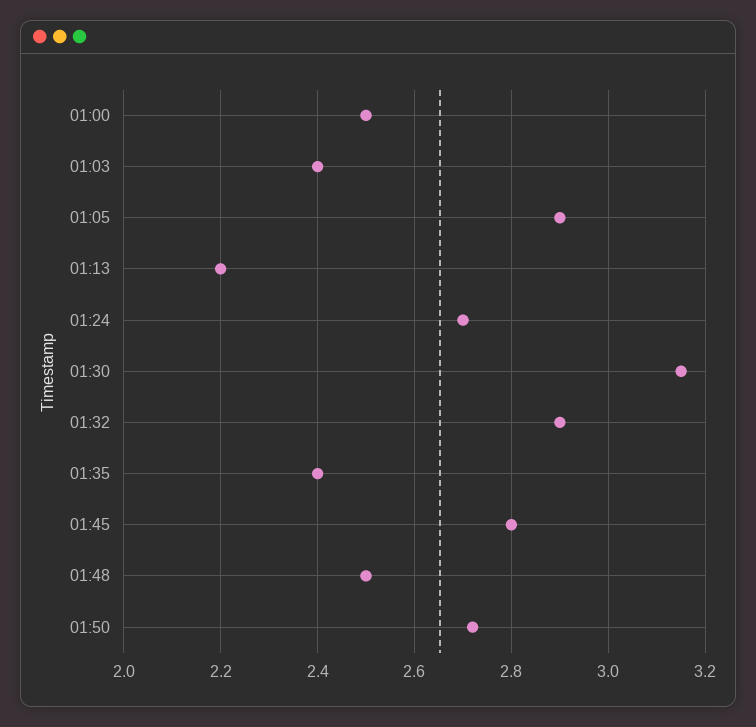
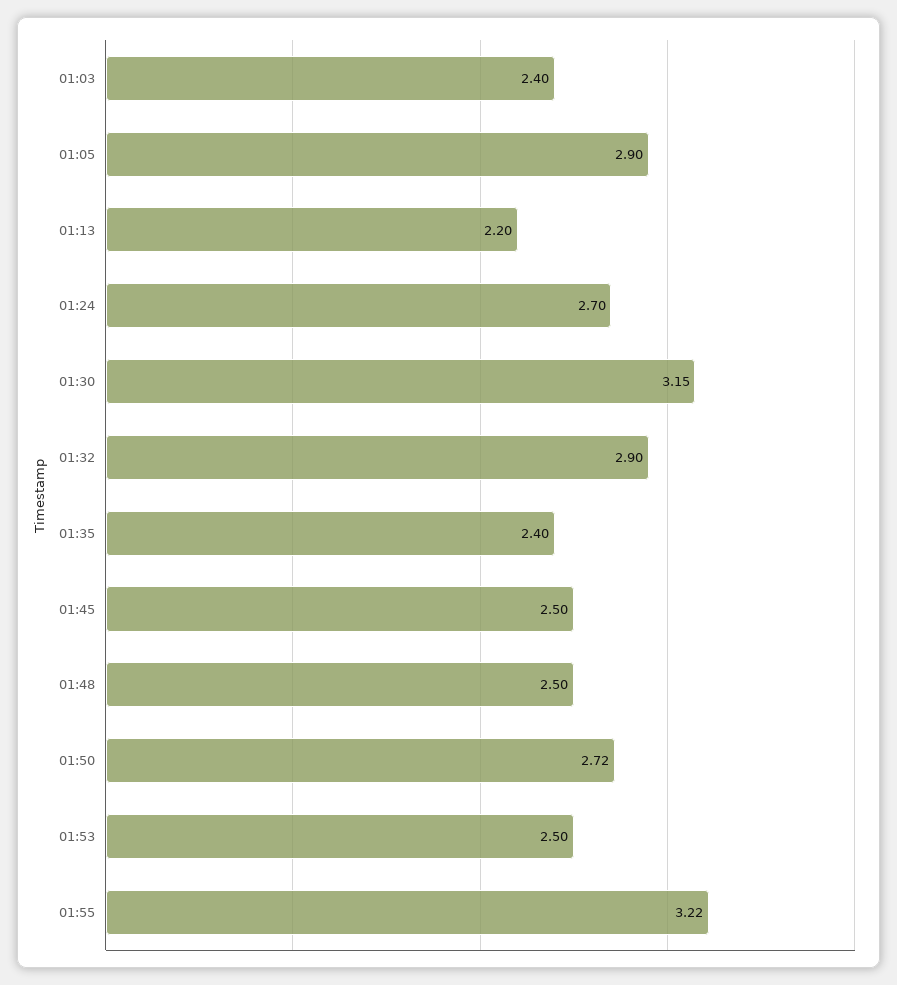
01:00: 2.5 -> none
01:45: 2.8 -> 2.5
01:53: none -> 2.5
01:55: none -> 3.22

